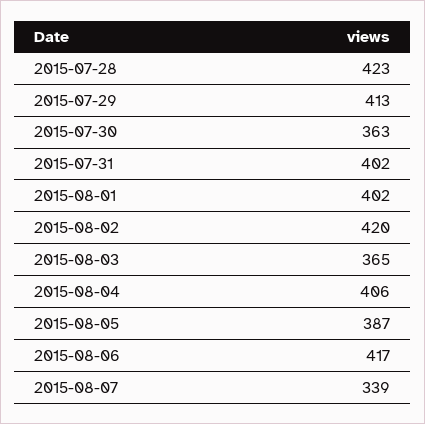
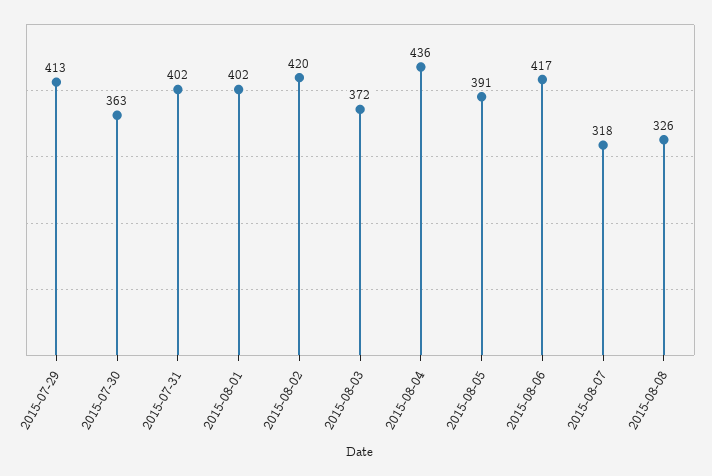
2015-07-28: 423 -> none
2015-08-03: 365 -> 372
2015-08-04: 406 -> 436
2015-08-05: 387 -> 391
2015-08-07: 339 -> 318
2015-08-08: none -> 326

